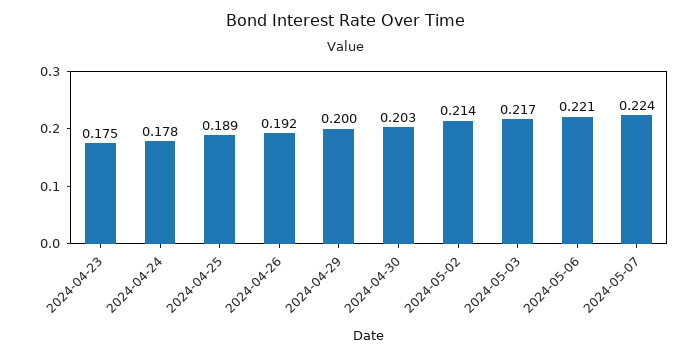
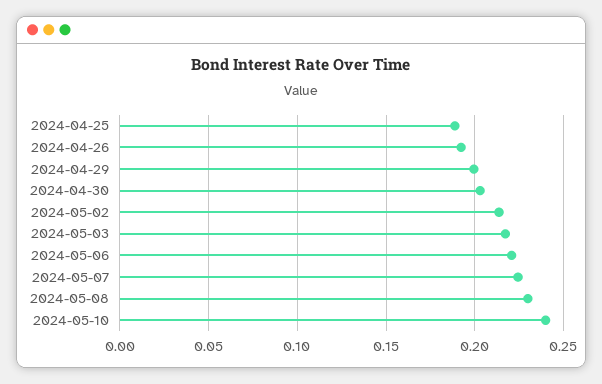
2024-04-23: 0.175 -> none
2024-04-24: 0.178 -> none
2024-05-08: none -> 0.23
2024-05-10: none -> 0.24

